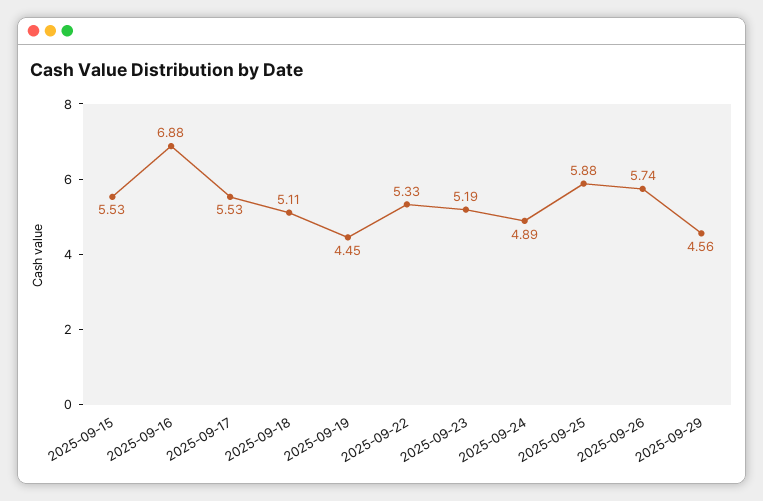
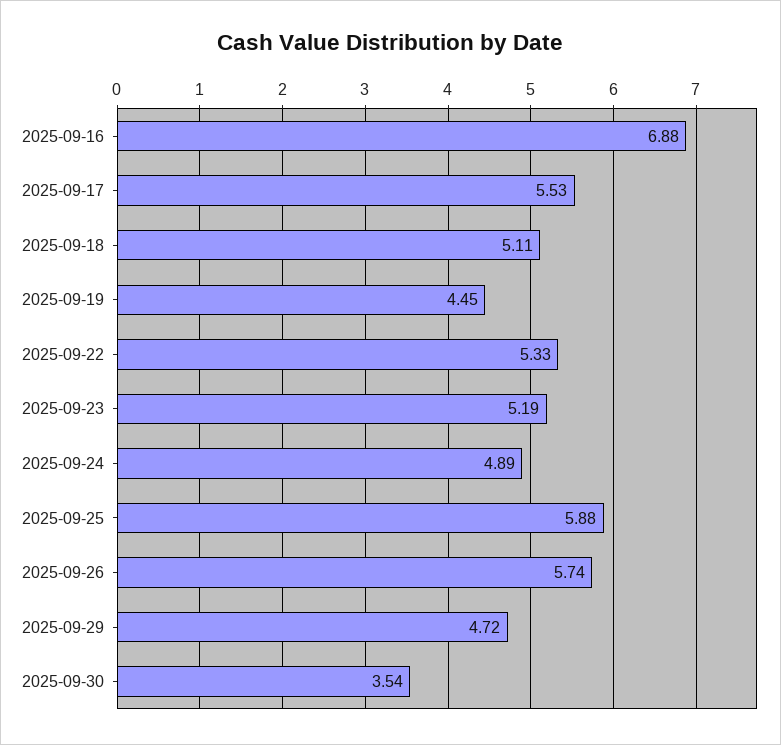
2025-09-15: 5.53 -> none
2025-09-29: 4.56 -> 4.72
2025-09-30: none -> 3.54

